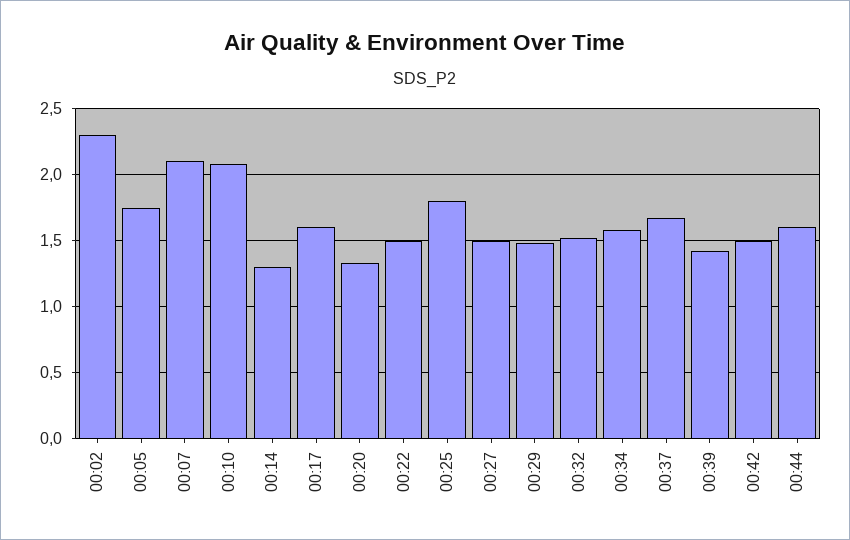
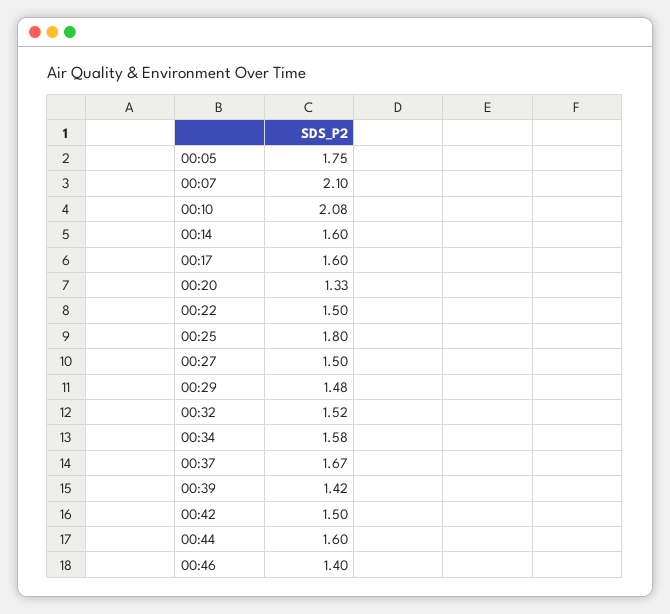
00:02: 2.3 -> none
00:14: 1.3 -> 1.6
00:46: none -> 1.4

